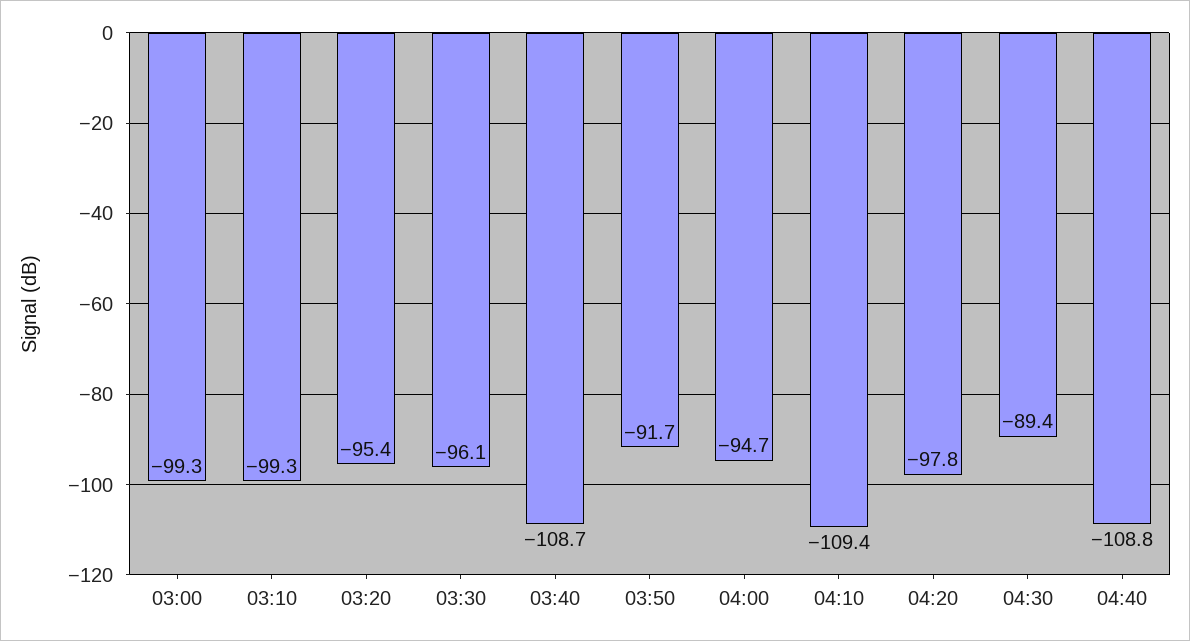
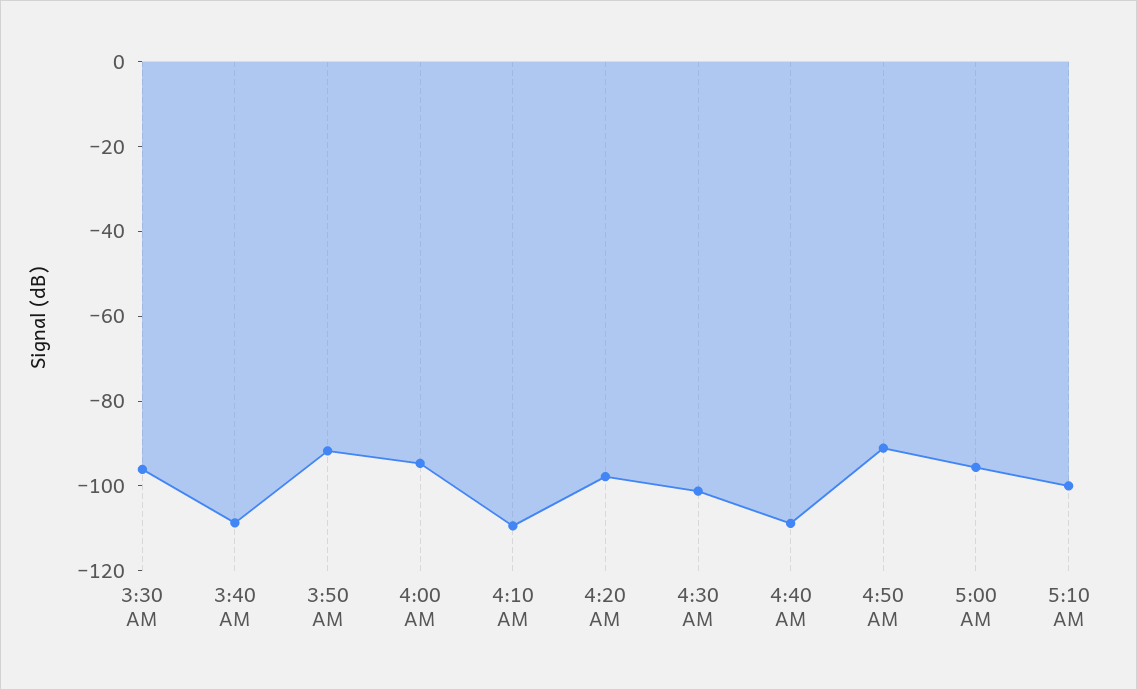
03:00: -99.3 -> none
03:10: -99.3 -> none
03:20: -95.4 -> none
04:30: -89.4 -> -100
4:50 AM: none -> -90
5:00 AM: none -> -95
5:10 AM: none -> -100

